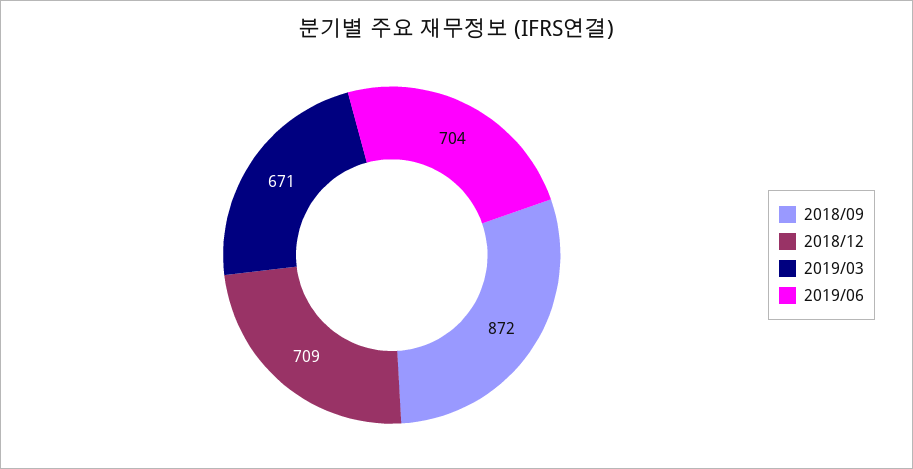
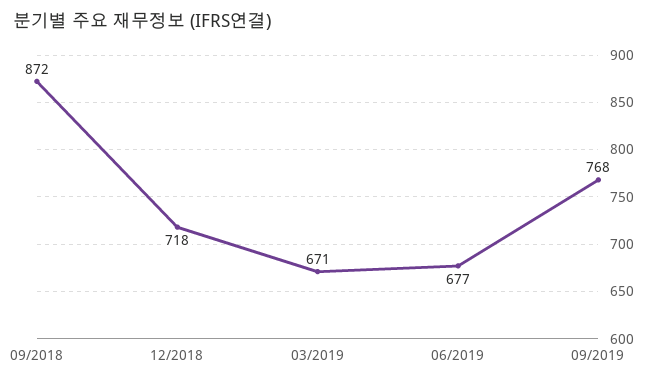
2018/12: 709 -> 718
2019/06: 704 -> 677
09/2019: none -> 768

